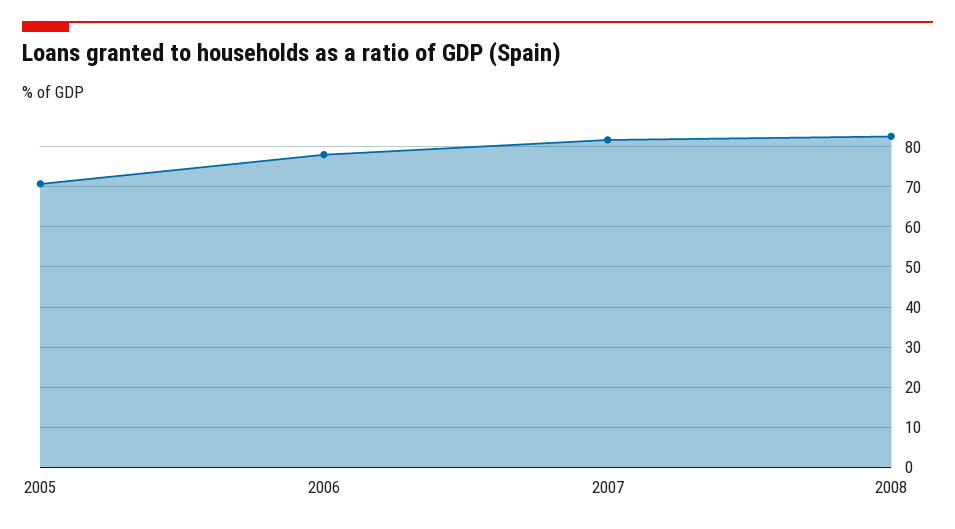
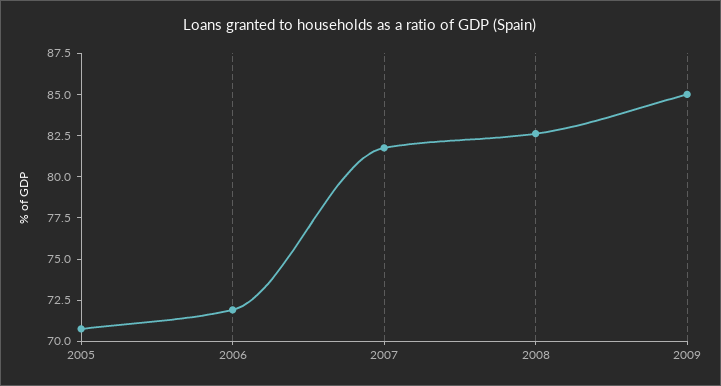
2006: 78 -> 72
2009: none -> 85

